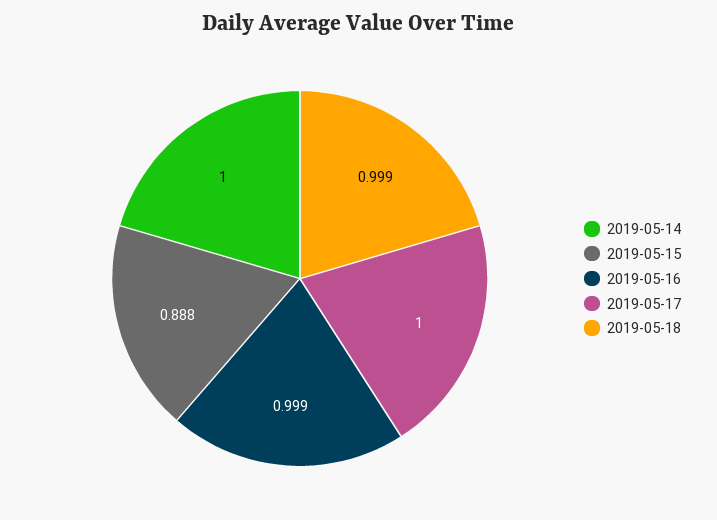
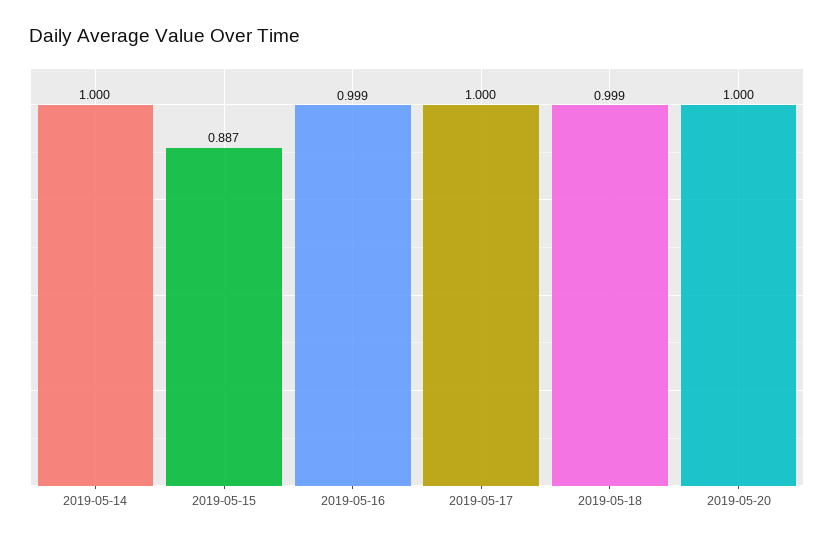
2019-05-15: 0.888 -> 0.887
2019-05-20: none -> 1

